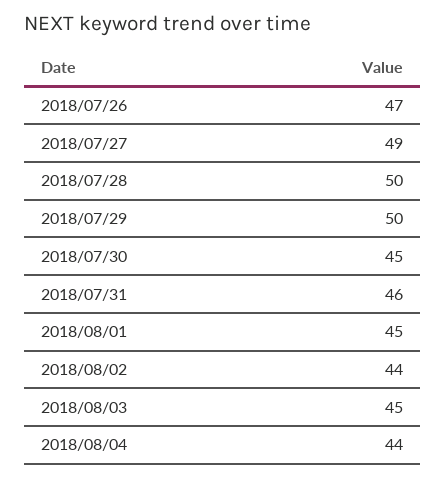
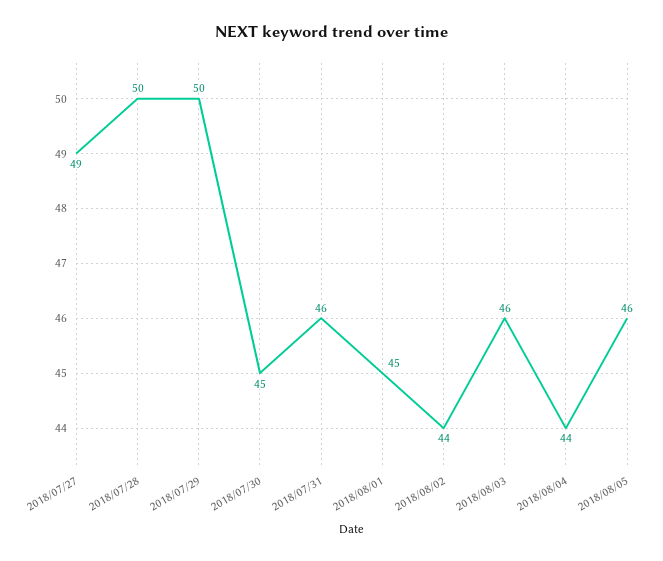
2018/07/26: 47 -> none
2018/08/03: 45 -> 46
2018/08/05: none -> 46

